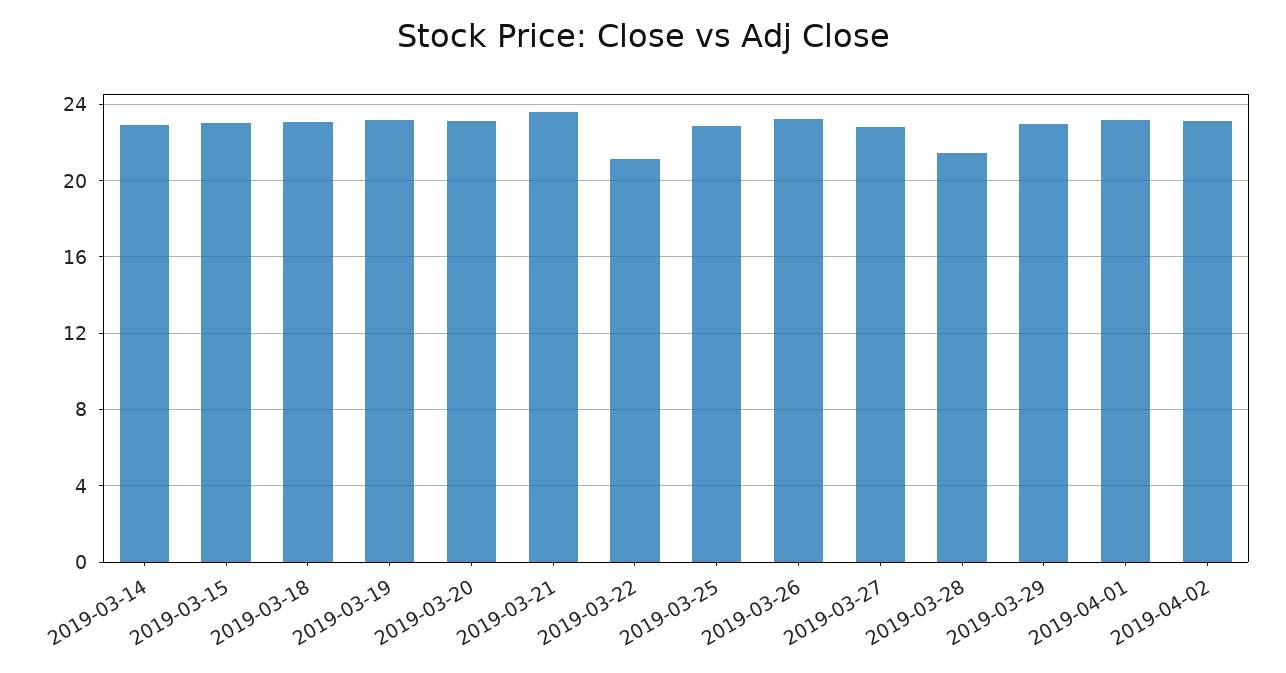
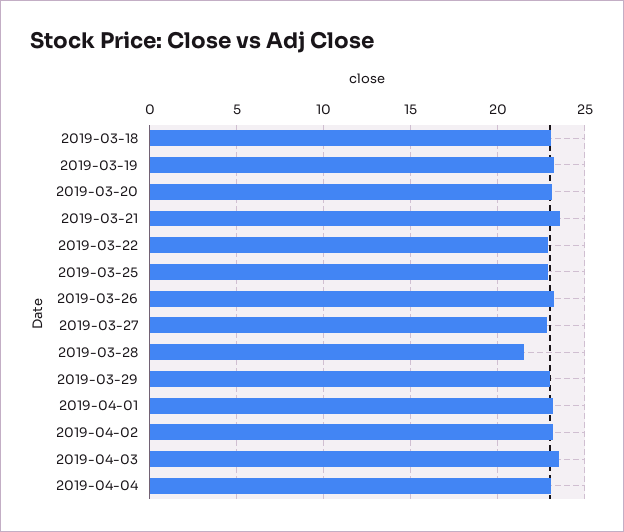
2019-03-14: 23 -> none
2019-03-15: 23 -> none
2019-03-22: 21 -> 23
2019-04-03: none -> 23.5
2019-04-04: none -> 23

